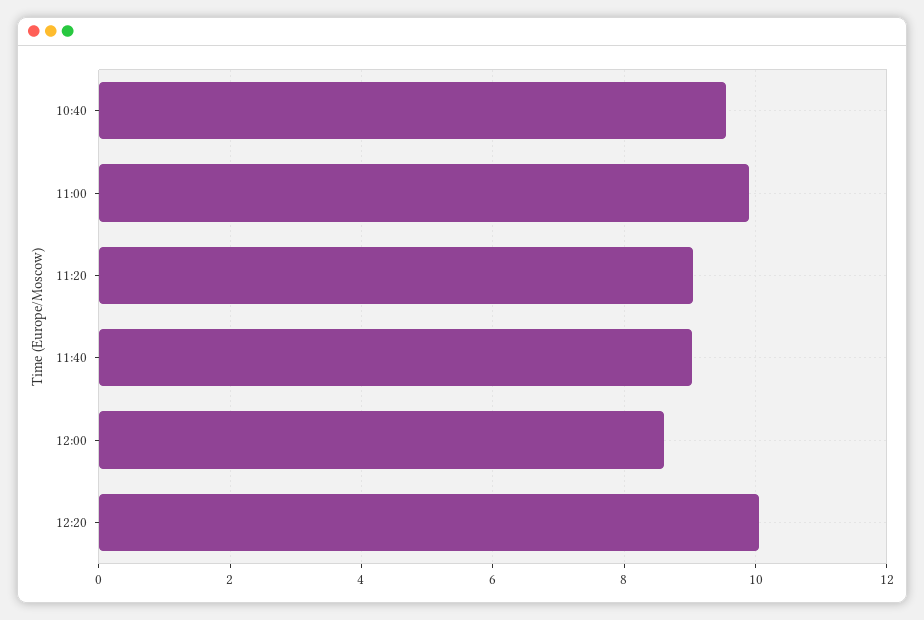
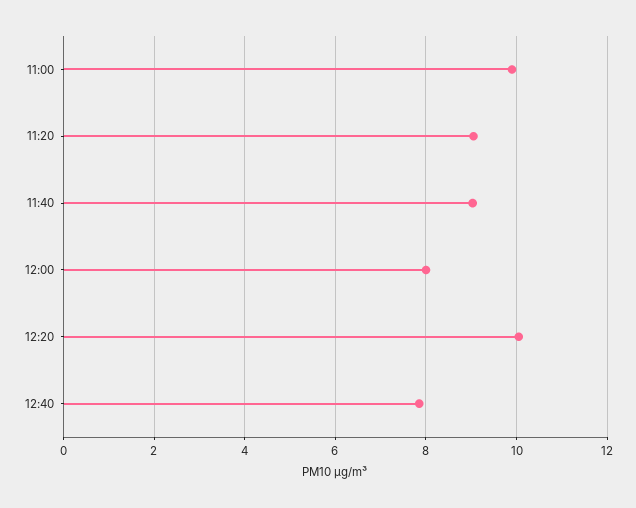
10:40: 9.6 -> none
12:00: 8.6 -> 8
12:40: none -> 7.8

